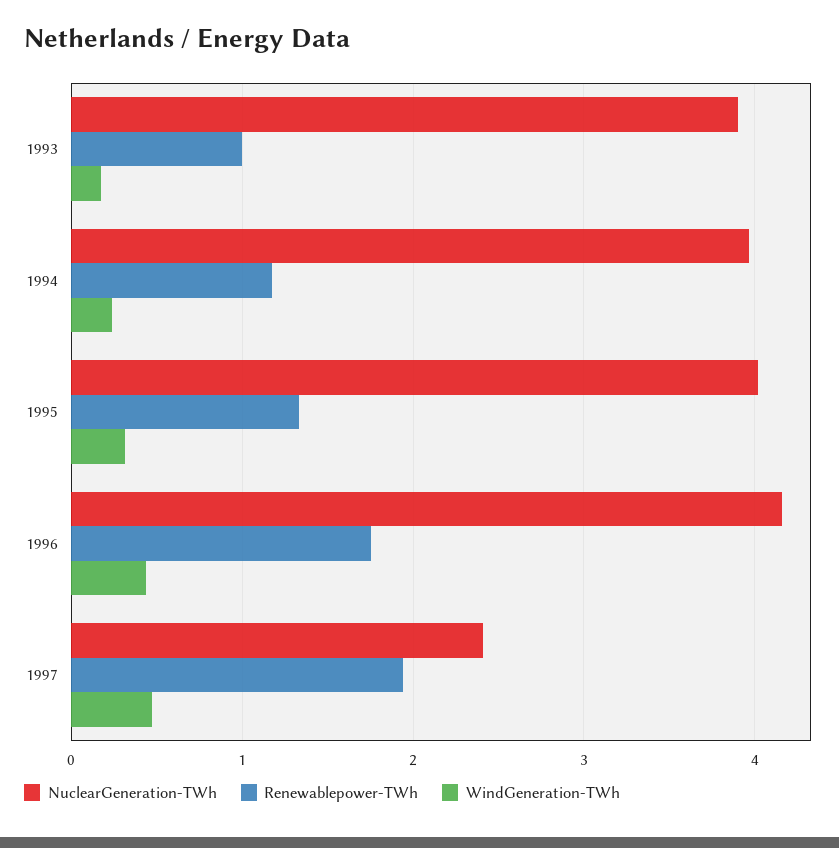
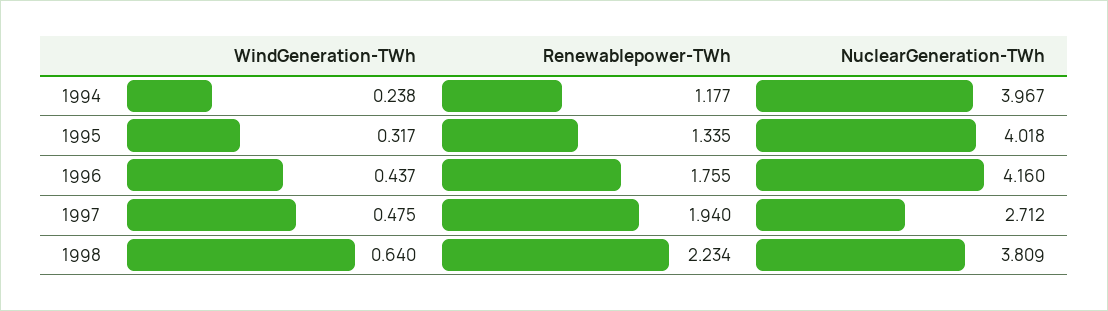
NuclearGeneration-TWh, 1993: 3.9 -> none
Renewablepower-TWh, 1993: 1 -> none
WindGeneration-TWh, 1993: 0.2 -> none
NuclearGeneration-TWh, 1997: 2.4 -> 2.712
WindGeneration-TWh, 1998: none -> 0.64
Renewablepower-TWh, 1998: none -> 2.234
NuclearGeneration-TWh, 1998: none -> 3.809

